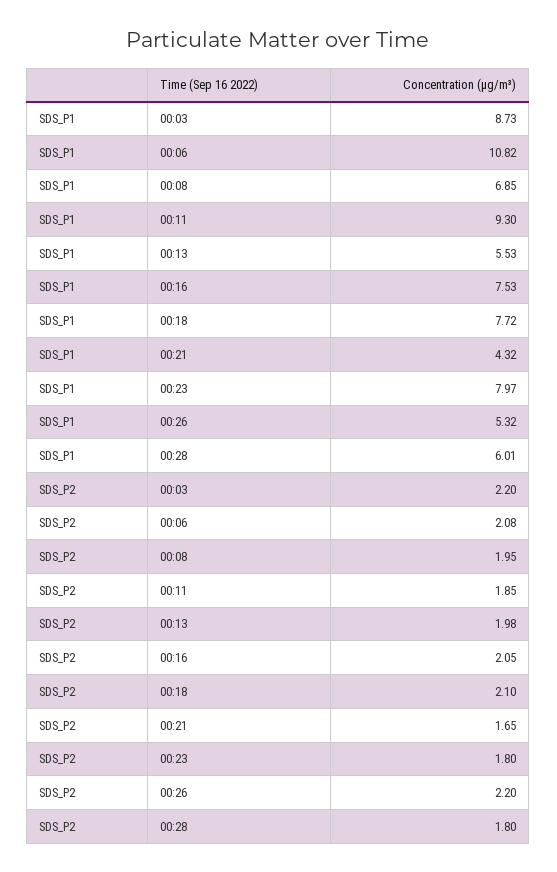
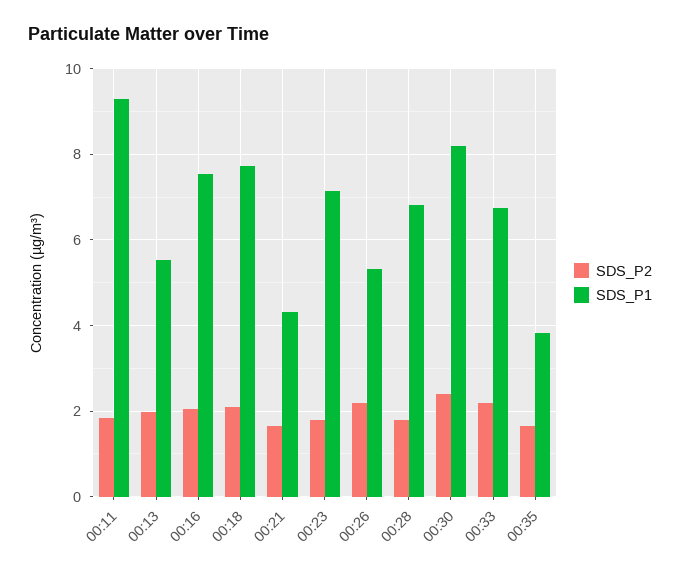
SDS_P1, 00:03: 8.73 -> none
SDS_P1, 00:06: 10.82 -> none
SDS_P1, 00:08: 6.85 -> none
SDS_P1, 00:23: 7.97 -> 7.2
SDS_P1, 00:28: 6.01 -> 6.8
SDS_P2, 00:03: 2.2 -> none
SDS_P2, 00:06: 2.08 -> none
SDS_P2, 00:08: 1.95 -> none
SDS_P2, 00:30: none -> 2.4
SDS_P1, 00:30: none -> 8.2
SDS_P2, 00:33: none -> 2.2
SDS_P1, 00:33: none -> 6.8
SDS_P2, 00:35: none -> 1.6
SDS_P1, 00:35: none -> 3.8

